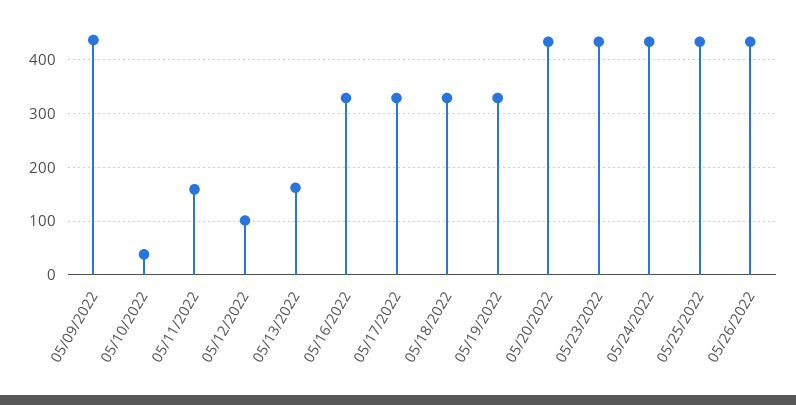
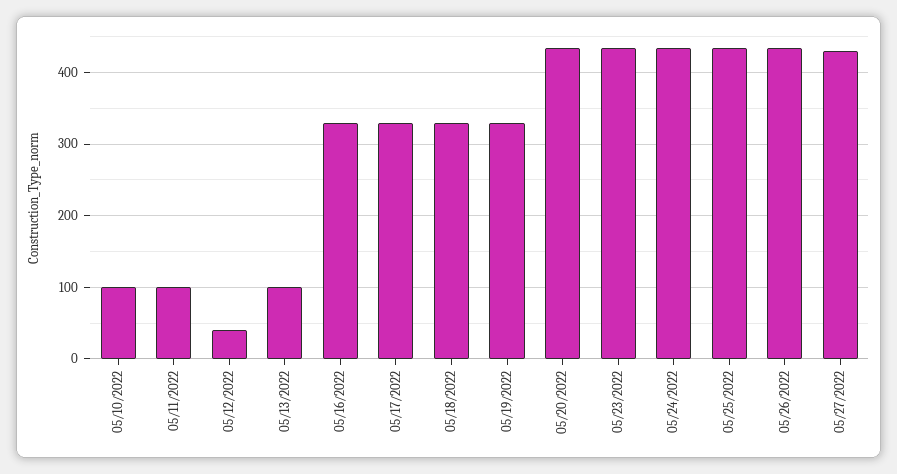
05/09/2022: 440 -> none
05/10/2022: 40 -> 100
05/11/2022: 160 -> 100
05/12/2022: 100 -> 40
05/13/2022: 160 -> 100
05/27/2022: none -> 430

